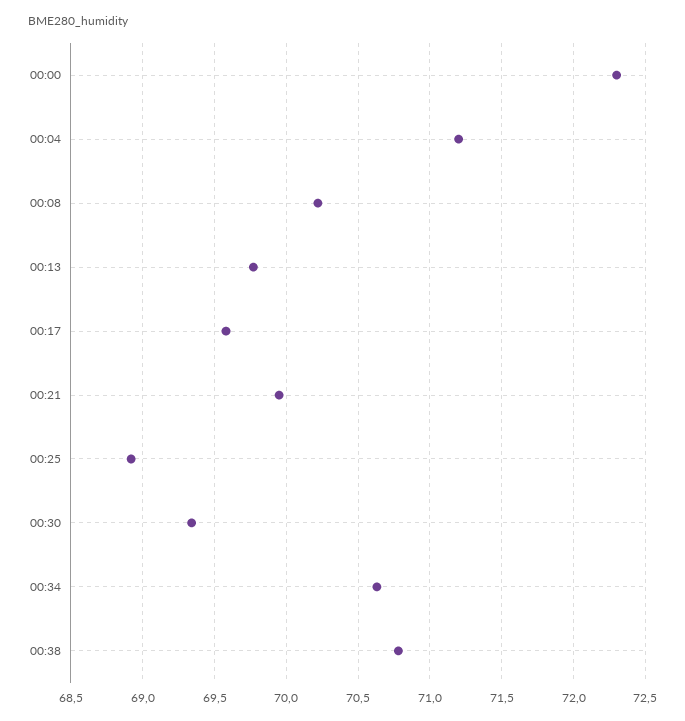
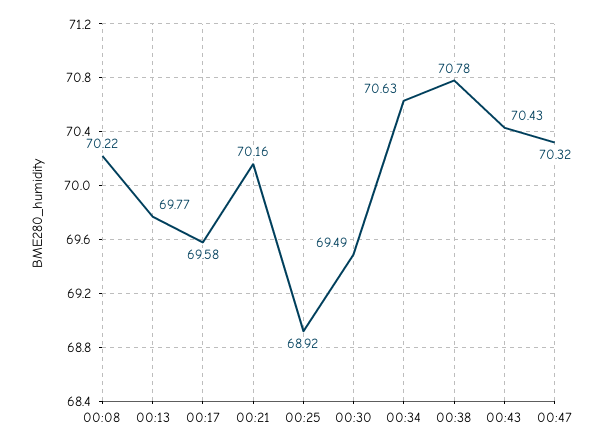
00:00: 72.3 -> none
00:04: 71.2 -> none
00:21: 69.95 -> 70.16
00:30: 69.35 -> 69.49
00:43: none -> 70.43
00:47: none -> 70.32

